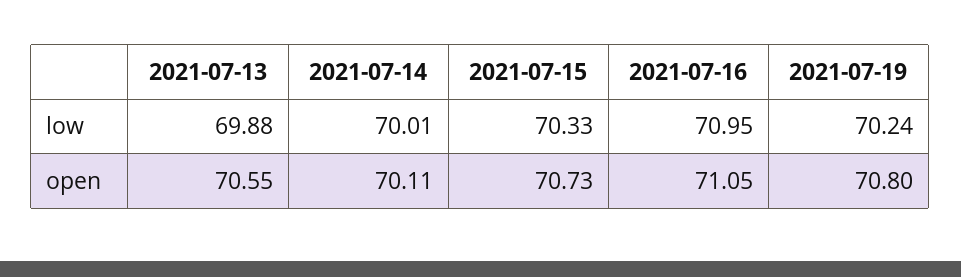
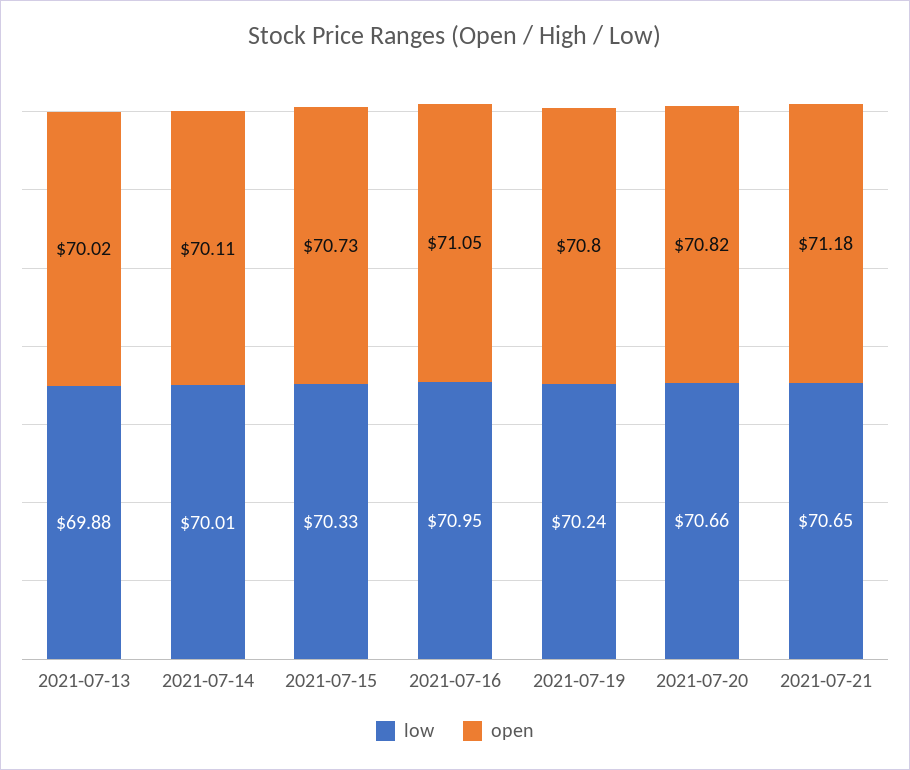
open, 2021-07-13: 70.55 -> 70.02
low, 2021-07-20: none -> 70.66
open, 2021-07-20: none -> 70.82
low, 2021-07-21: none -> 70.65
open, 2021-07-21: none -> 71.18

